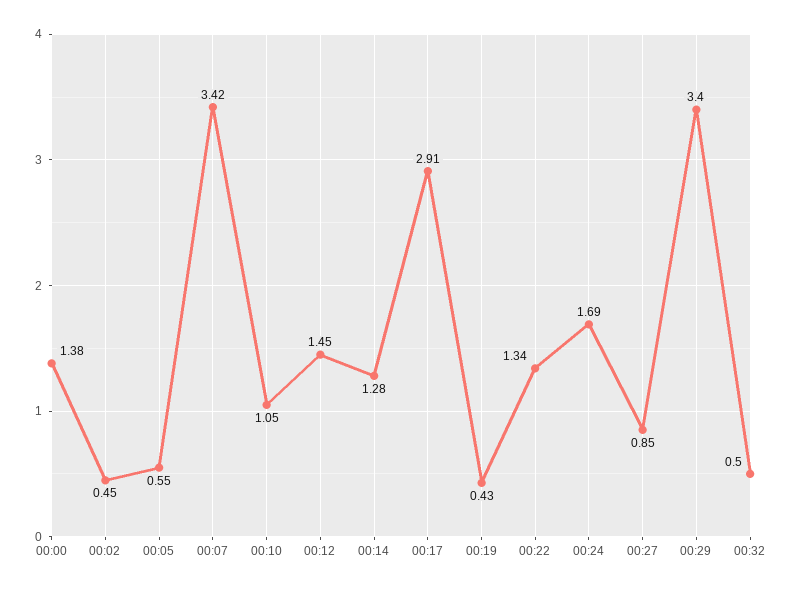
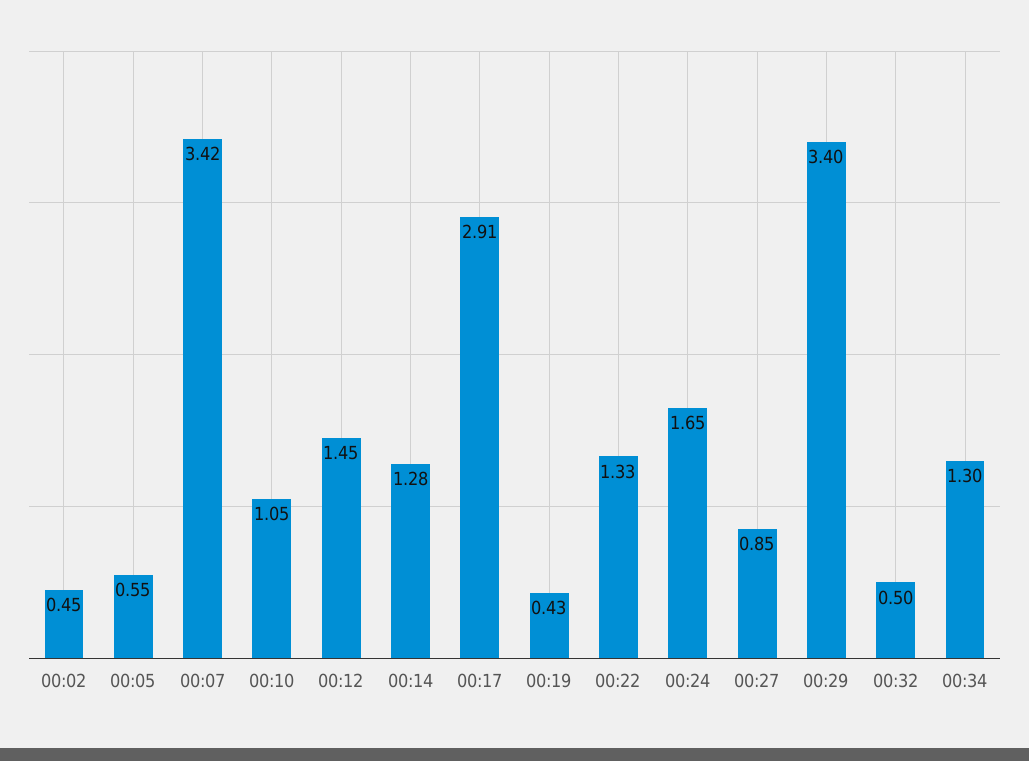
00:00: 1.38 -> none
00:22: 1.34 -> 1.33
00:24: 1.69 -> 1.65
00:34: none -> 1.3

